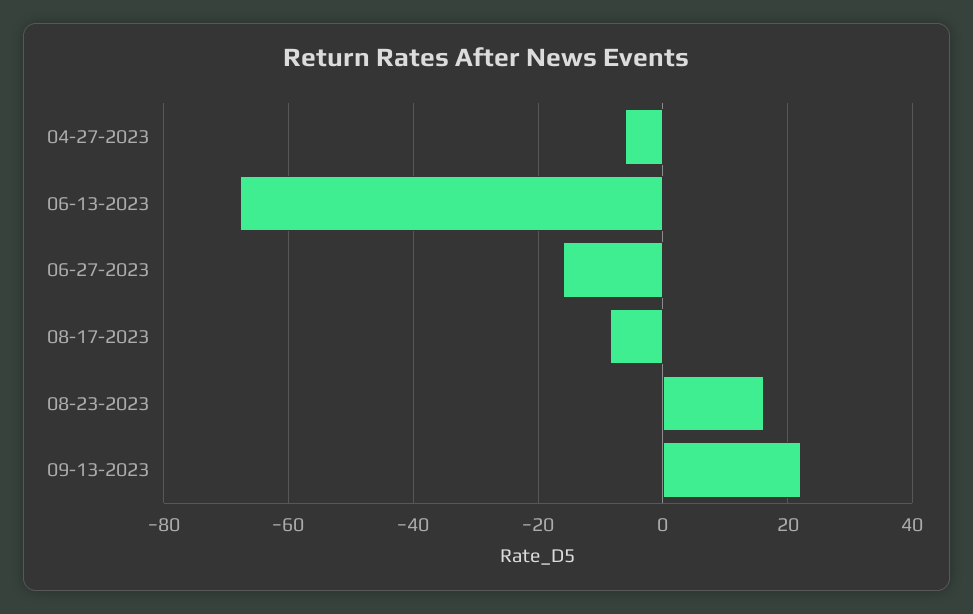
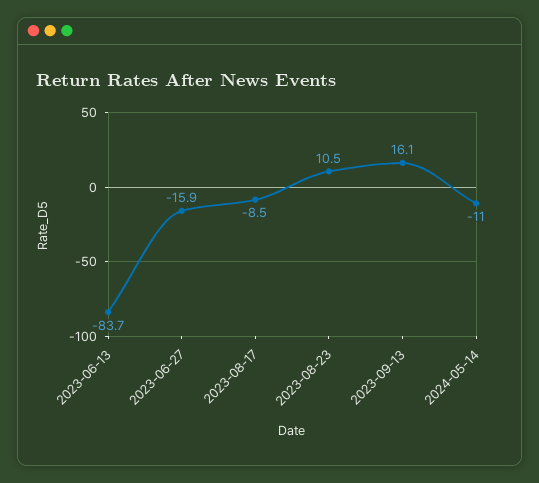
04-27-2023: -6 -> none
06-13-2023: -68 -> -83.7
08-23-2023: 16 -> 10.5
09-13-2023: 22 -> 16.1
2024-05-14: none -> -11

